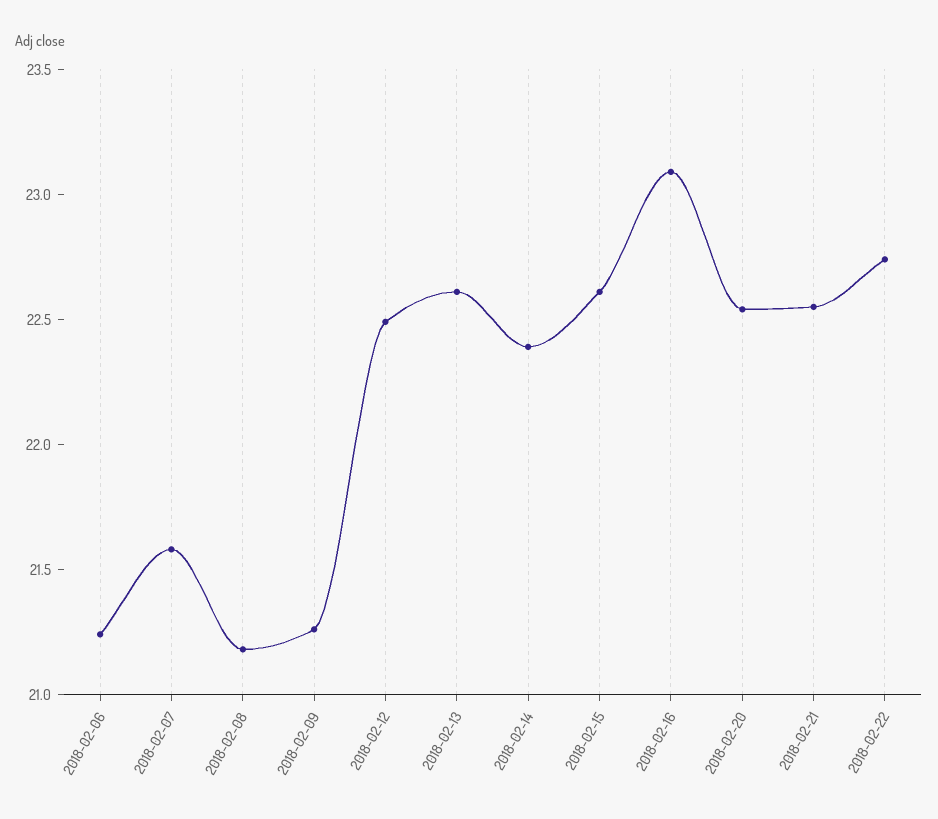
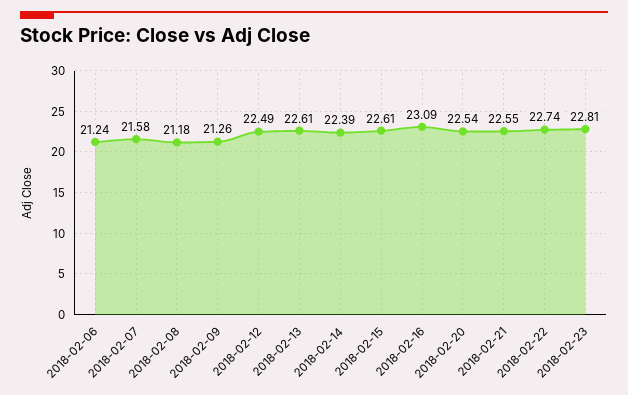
2018-02-23: none -> 22.81

